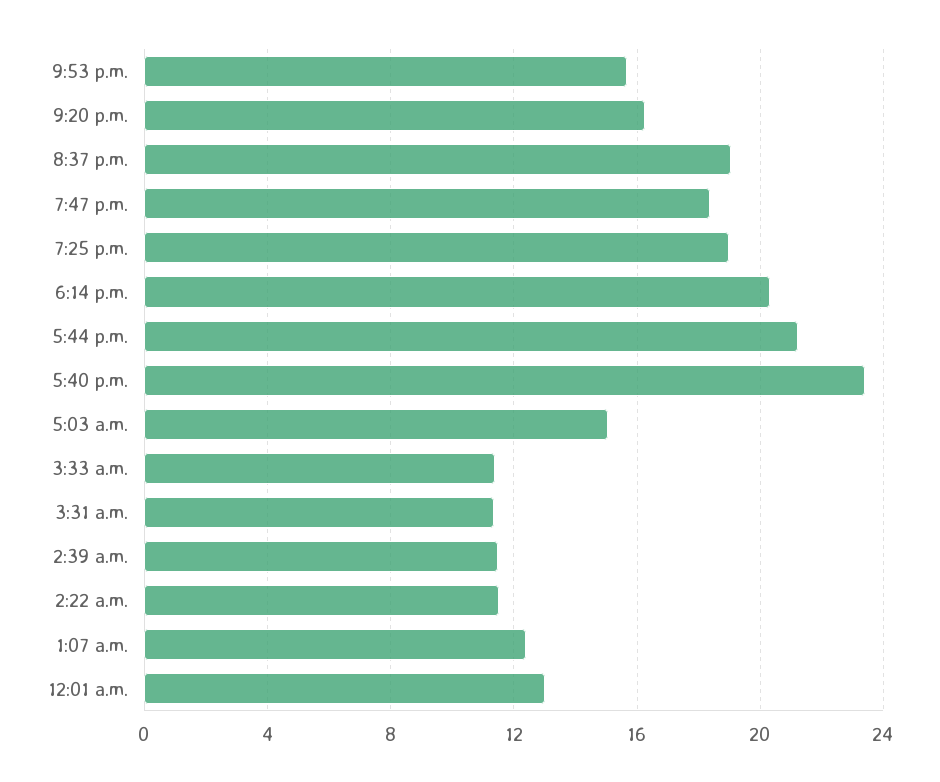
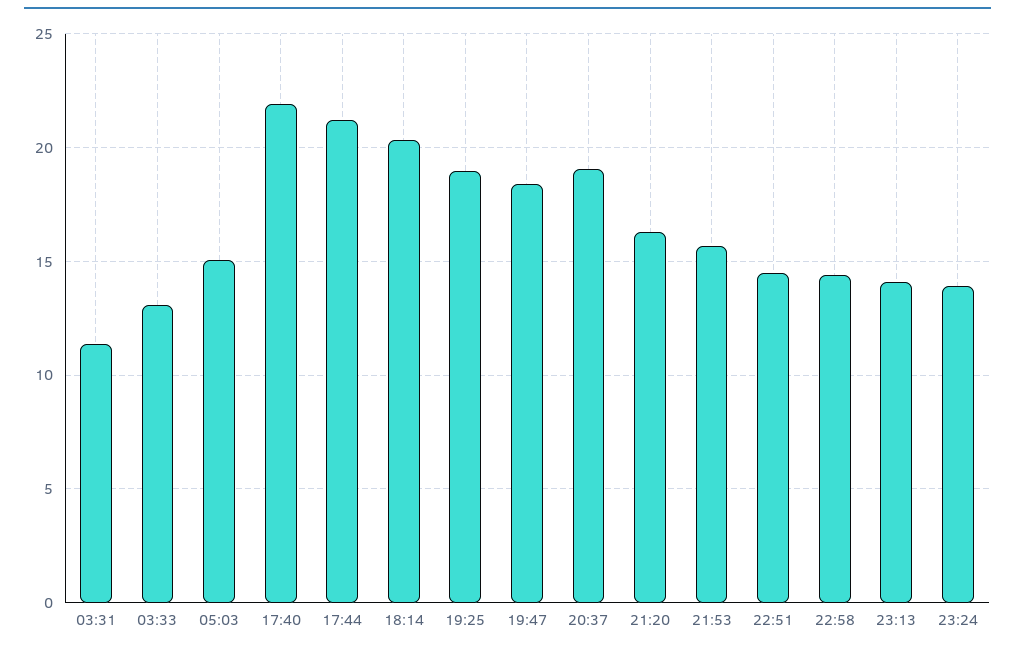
5:40 p.m.: 23.5 -> 22
3:33 a.m.: 11.5 -> 13
2:39 a.m.: 11.5 -> none
2:22 a.m.: 11.5 -> none
1:07 a.m.: 12.5 -> none
12:01 a.m.: 13 -> none
22:51: none -> 14.5
22:58: none -> 14.5
23:13: none -> 14
23:24: none -> 14

